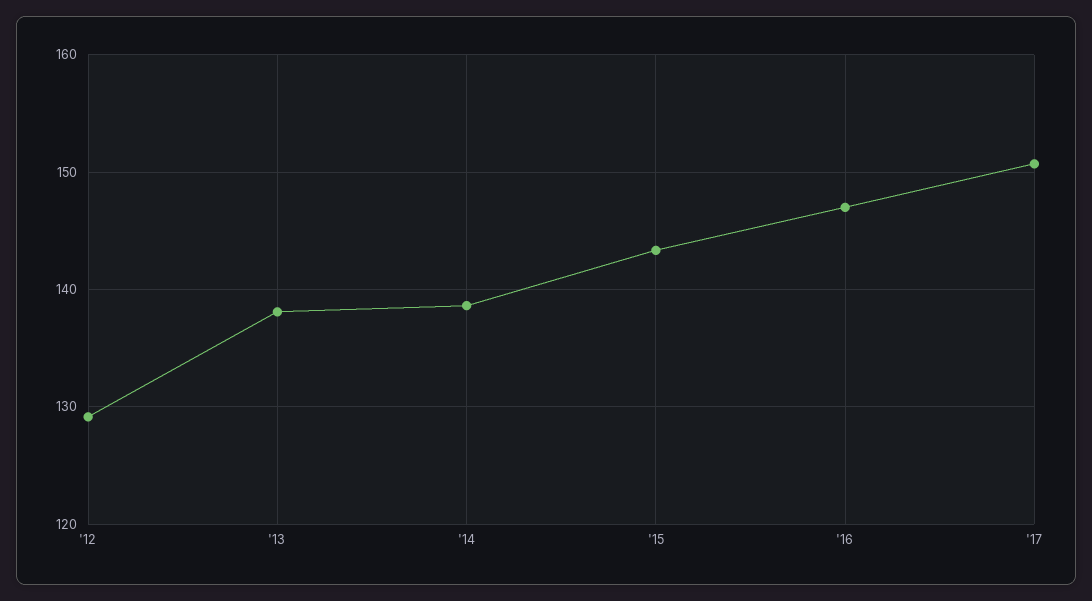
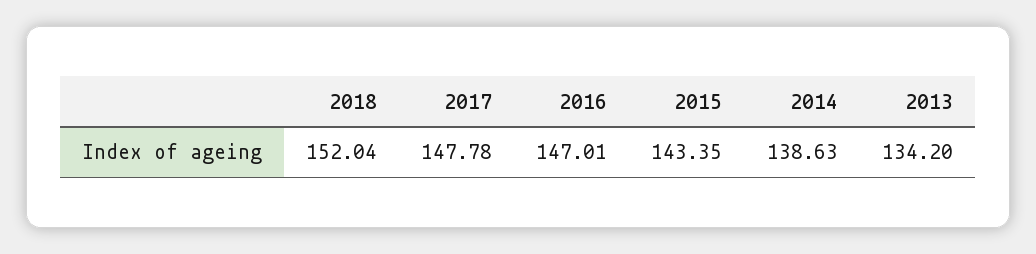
'12: 129 -> none
'13: 138 -> 134.2
'17: 151 -> 147.78
2018: none -> 152.04

